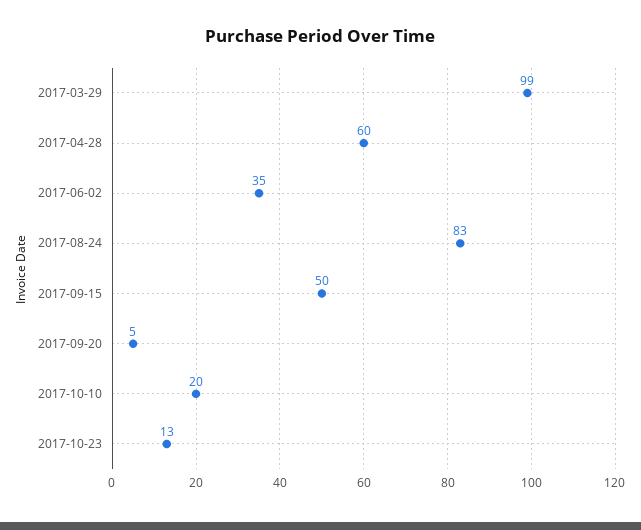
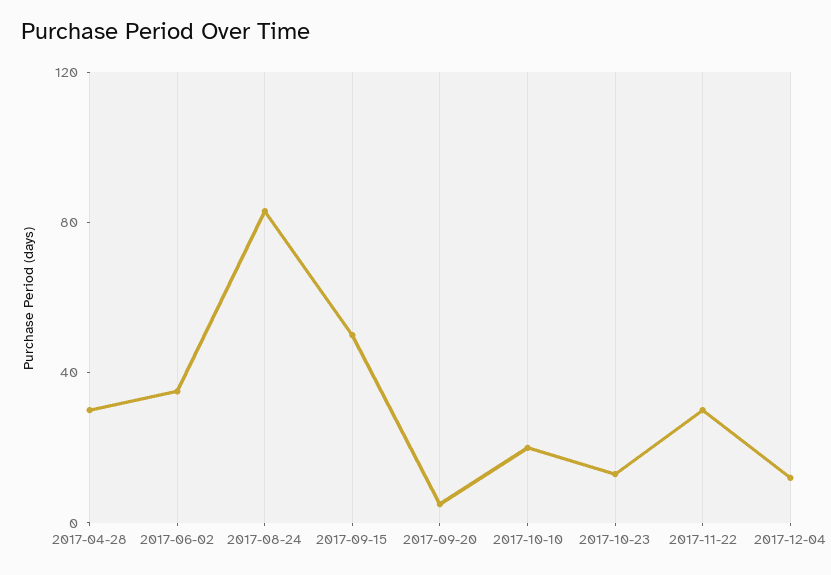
2017-03-29: 99 -> none
2017-04-28: 60 -> 30
2017-11-22: none -> 30
2017-12-04: none -> 10

